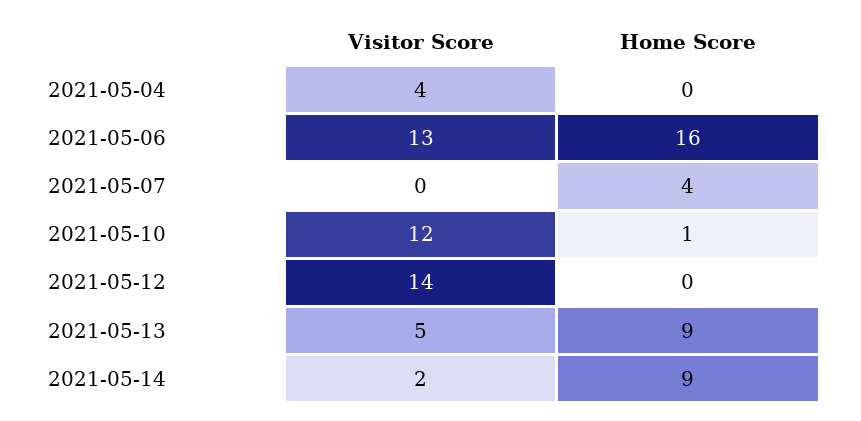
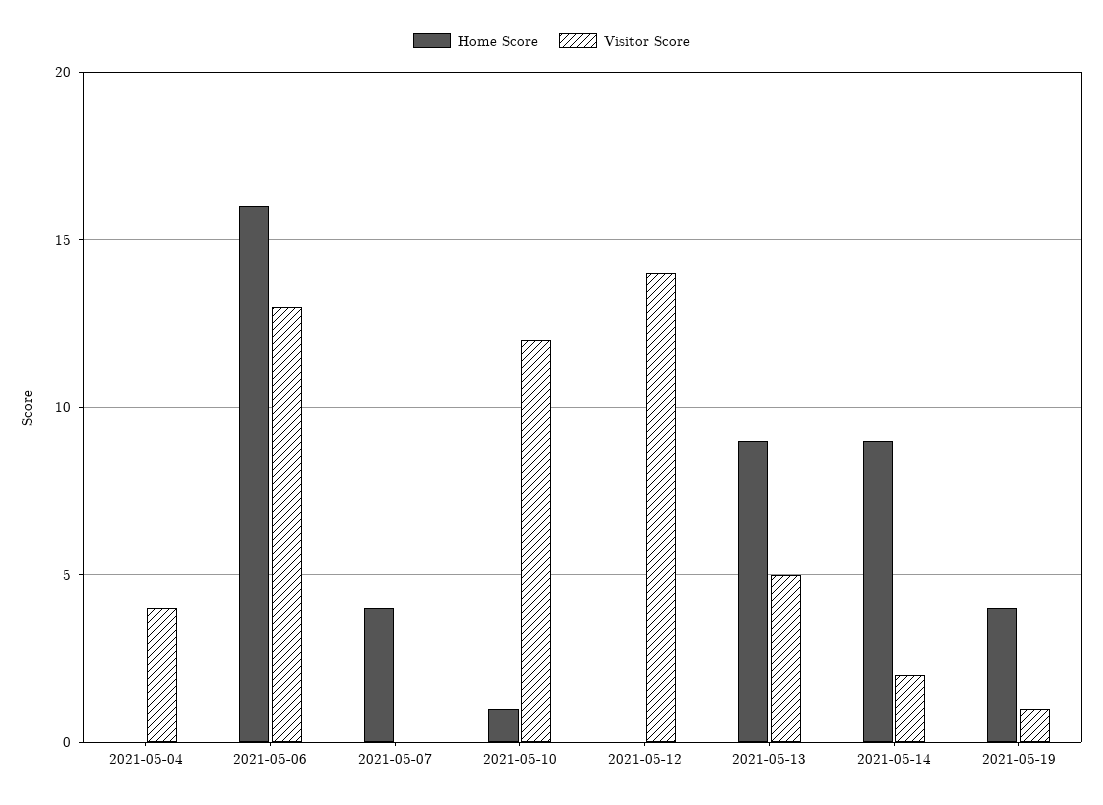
Home Score, 2021-05-19: none -> 4
Visitor Score, 2021-05-19: none -> 1

